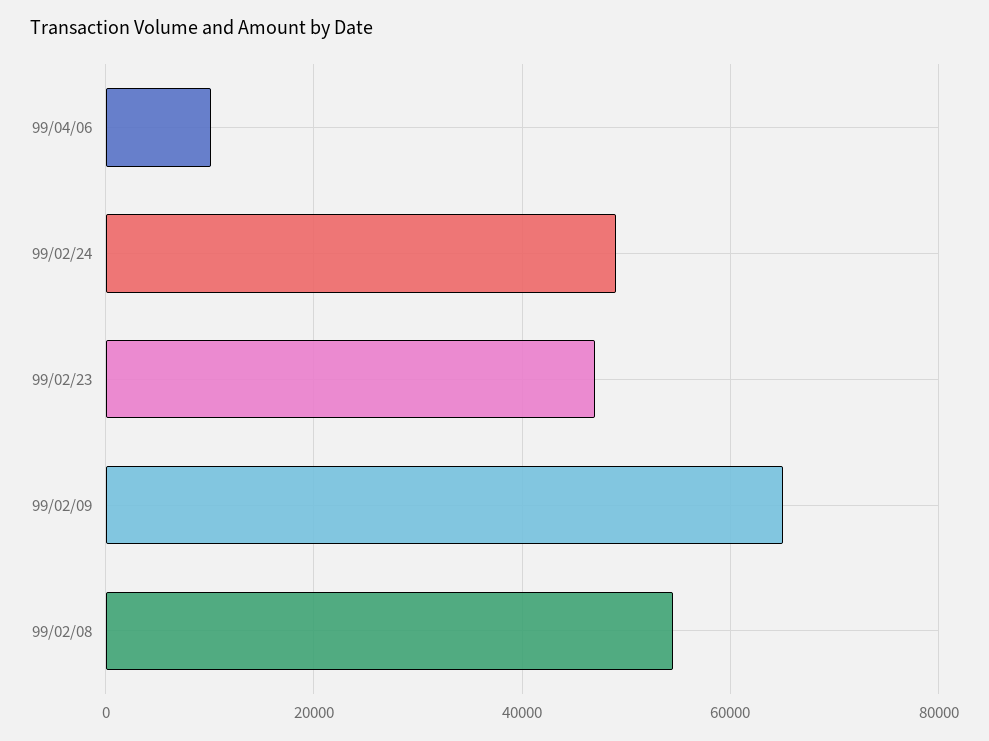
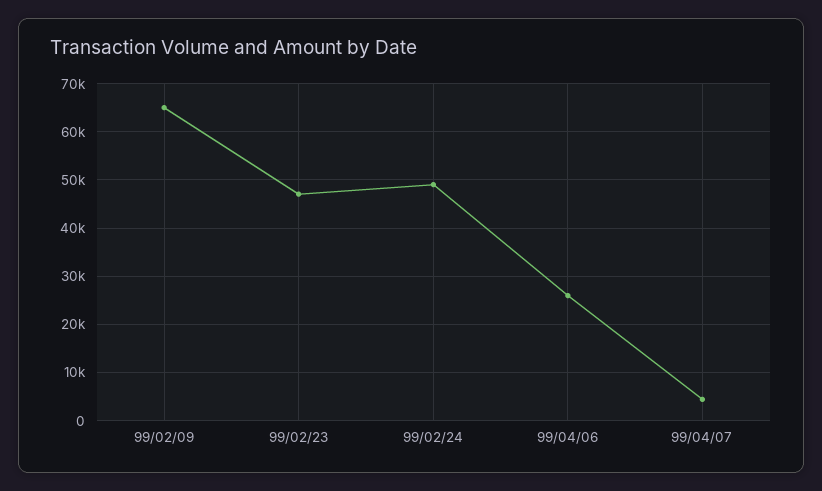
99/04/06: 10000 -> 26000
99/02/08: 54000 -> none
99/04/07: none -> 4000

